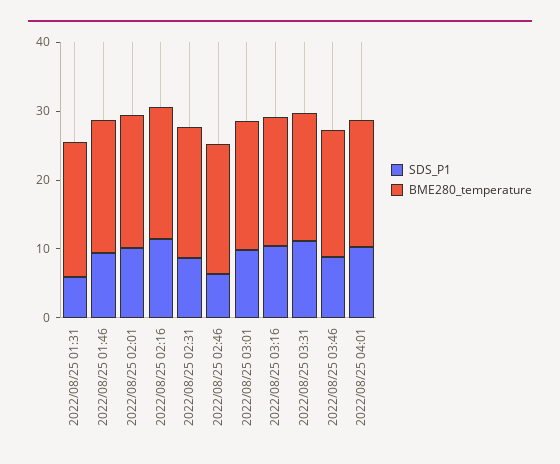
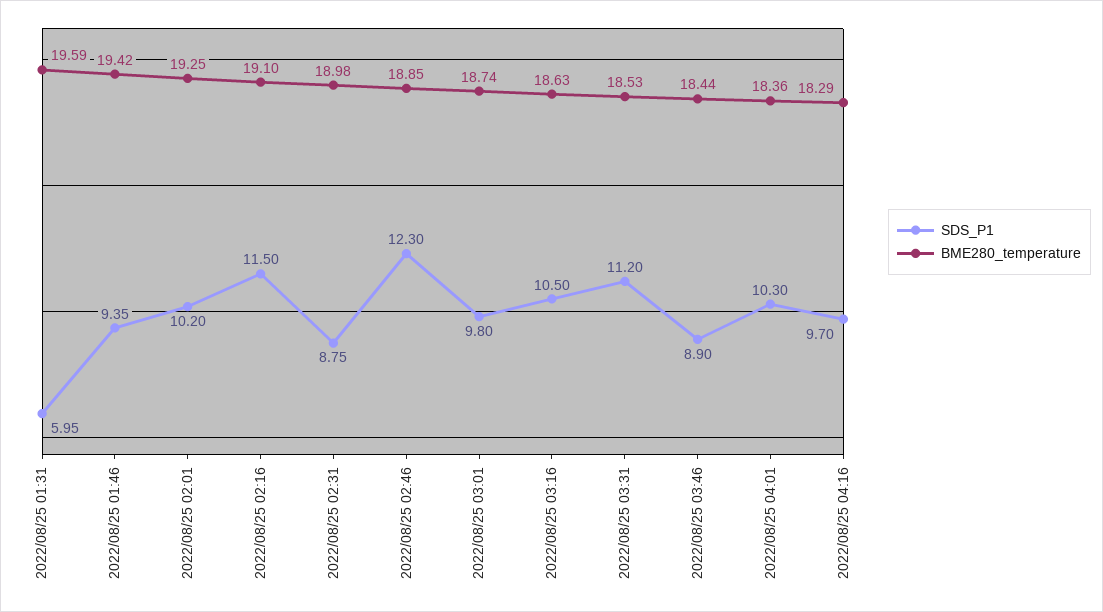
SDS_P1, 2022/08/25 02:46: 6 -> 12.3
SDS_P1, 2022/08/25 04:16: none -> 9.7
BME280_temperature, 2022/08/25 04:16: none -> 18.29

